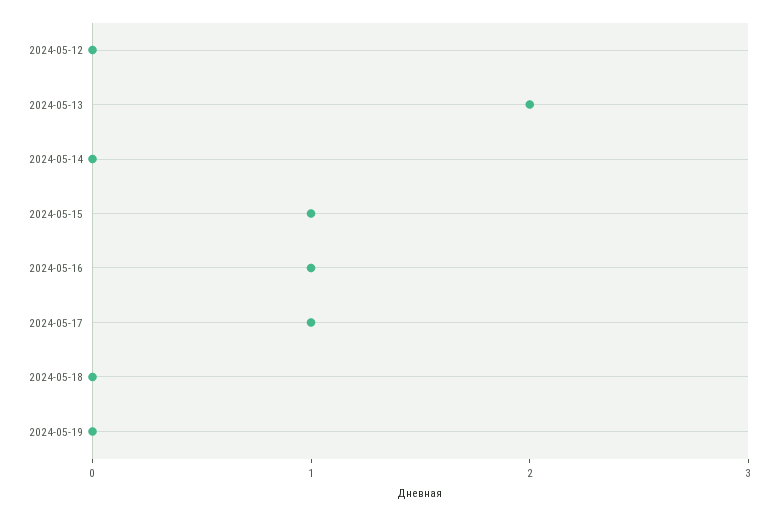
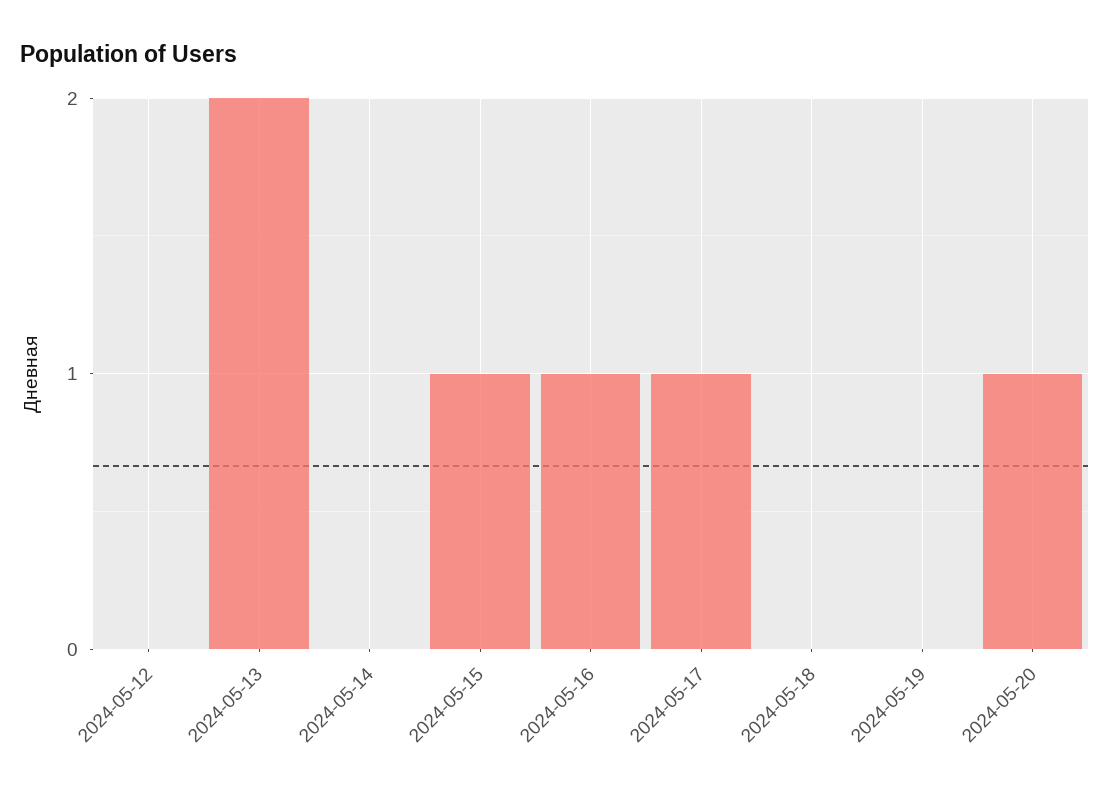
2024-05-20: none -> 1

